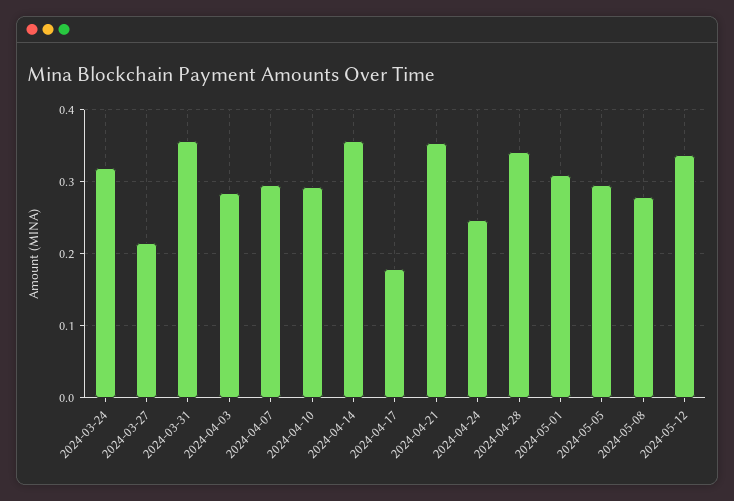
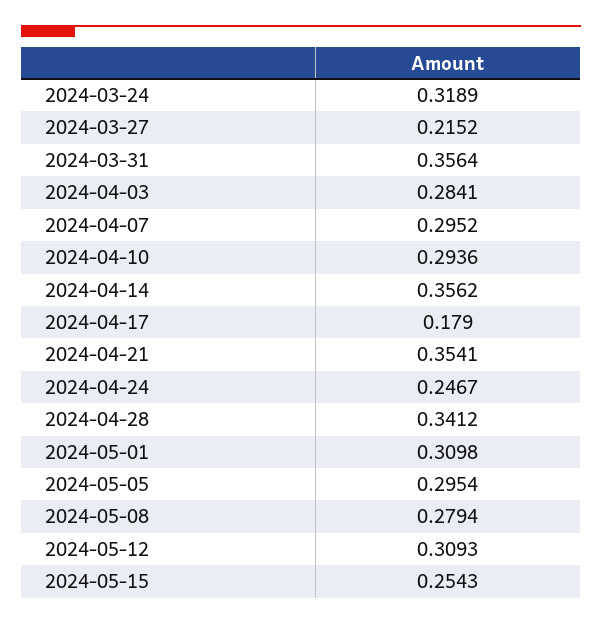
2024-05-12: 0.34 -> 0.3093
2024-05-15: none -> 0.2543

